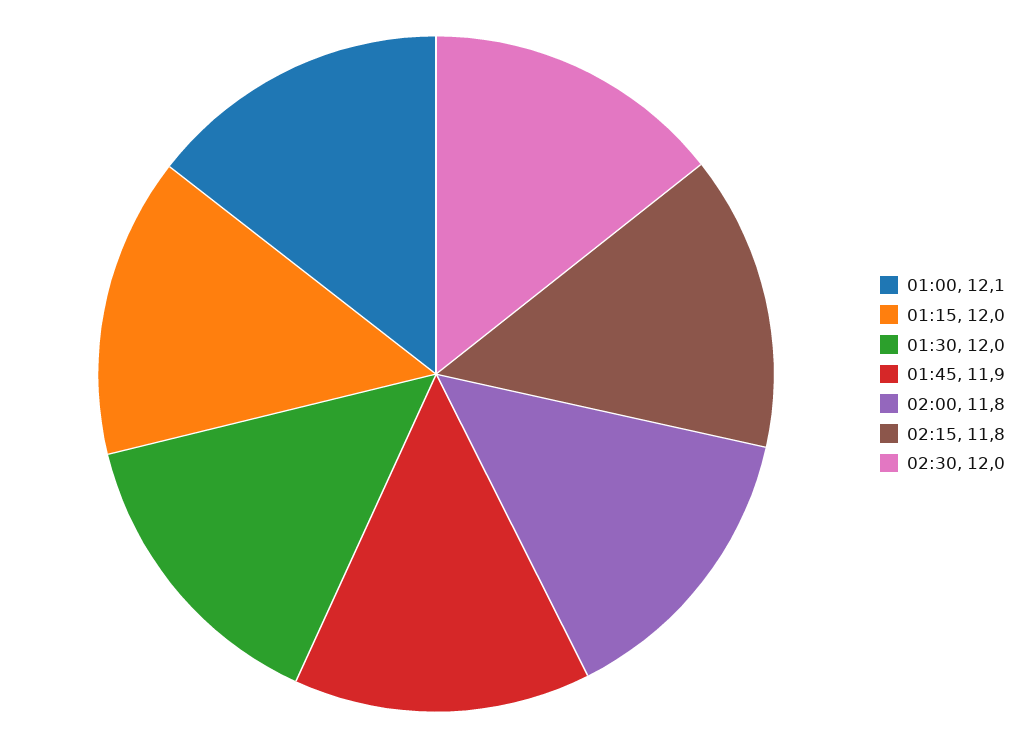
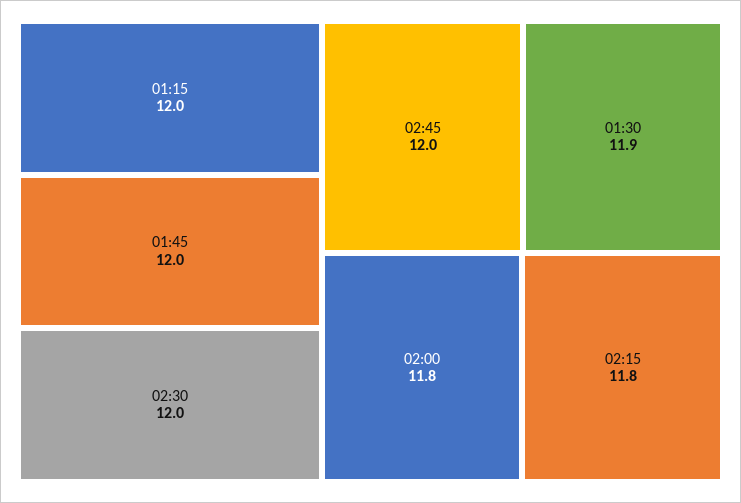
01:00: 12.1 -> none
01:30: 12 -> 11.9
01:45: 11.9 -> 12
02:45: none -> 12

